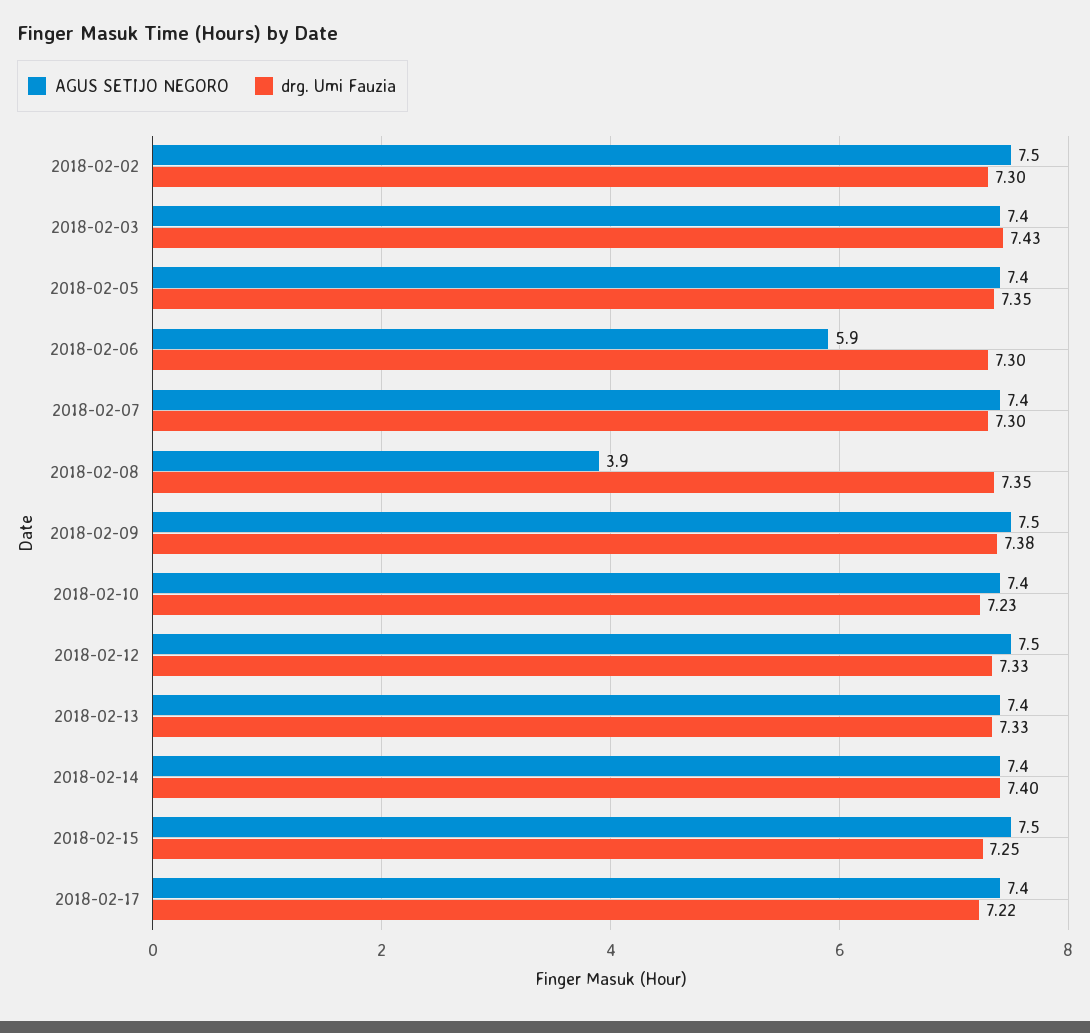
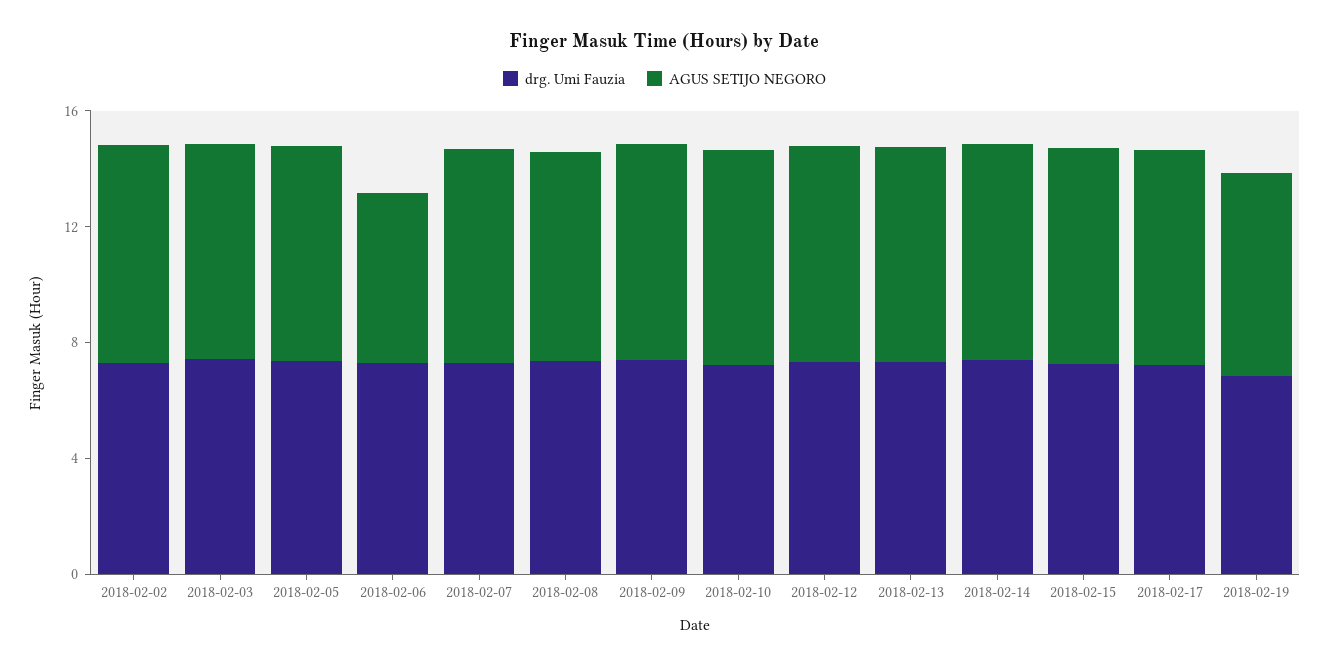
AGUS SETIJO NEGORO, 2018-02-08: 3.9 -> 7
drg. Umi Fauzia, 2018-02-19: none -> 7
AGUS SETIJO NEGORO, 2018-02-19: none -> 7

